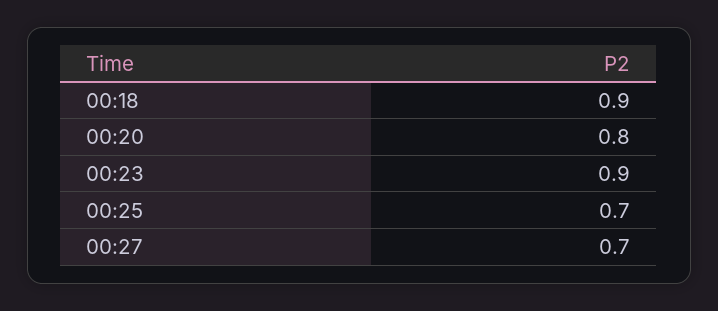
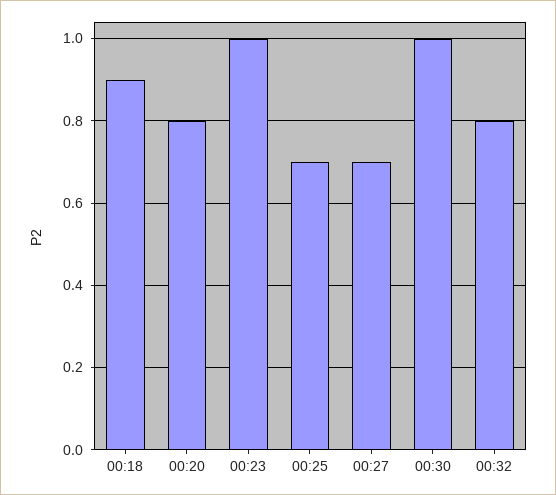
00:23: 0.9 -> 1
00:30: none -> 1
00:32: none -> 0.8

